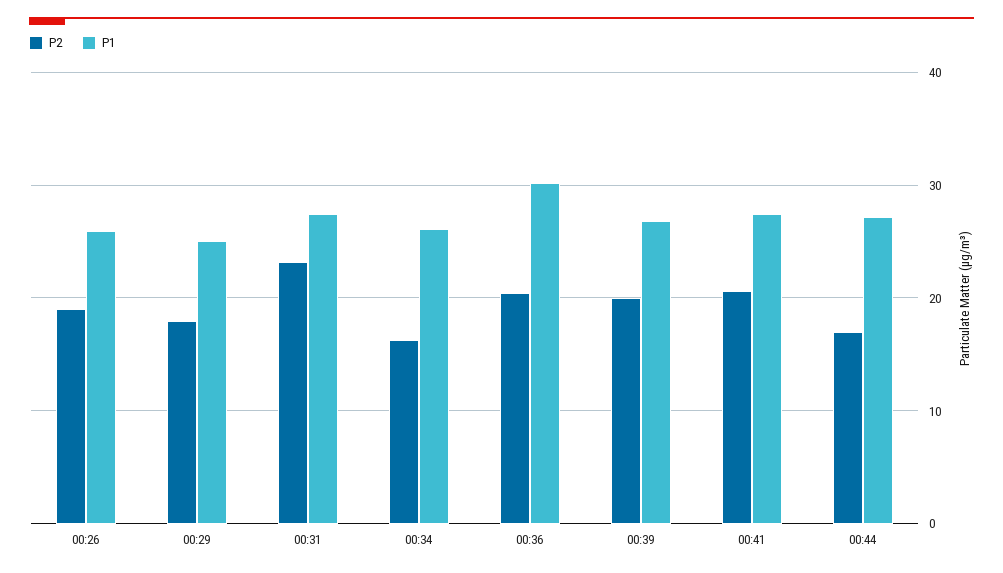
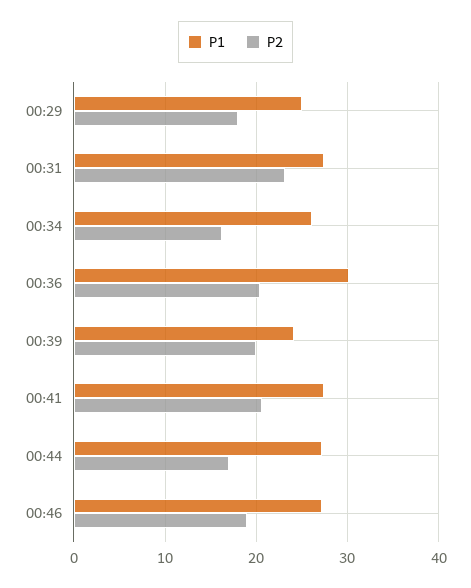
P2, 00:26: 19 -> none
P1, 00:26: 26 -> none
P1, 00:39: 27 -> 24
P1, 00:46: none -> 27
P2, 00:46: none -> 19

